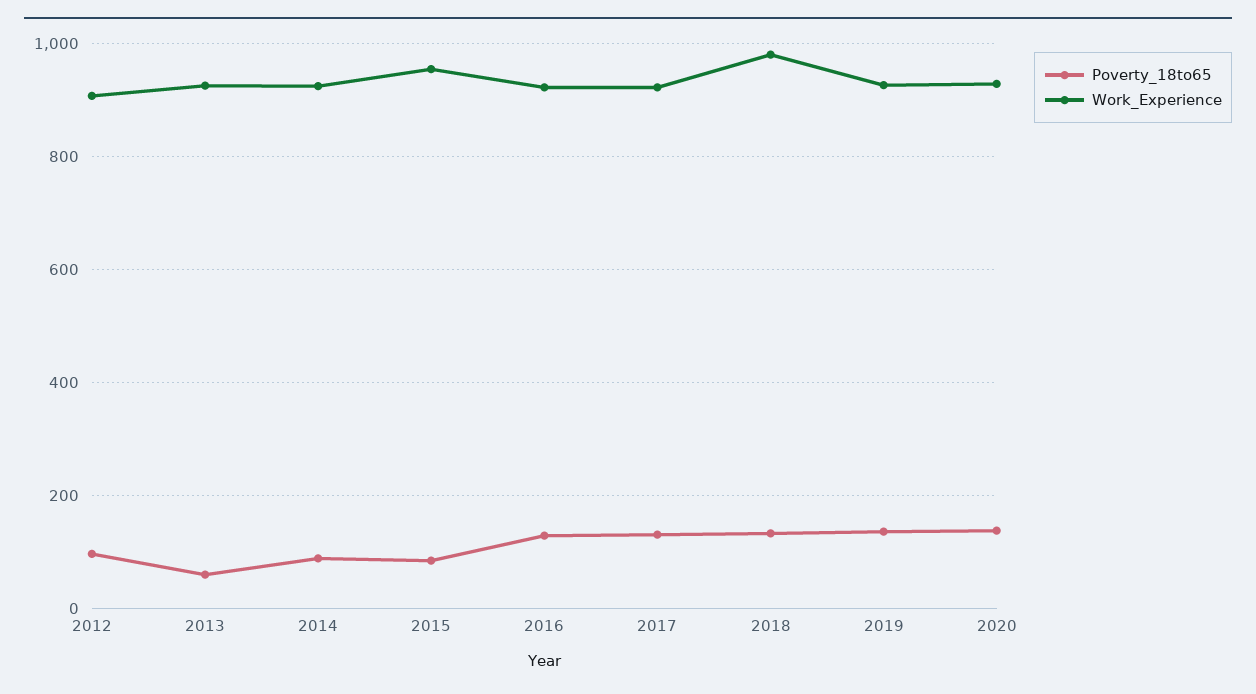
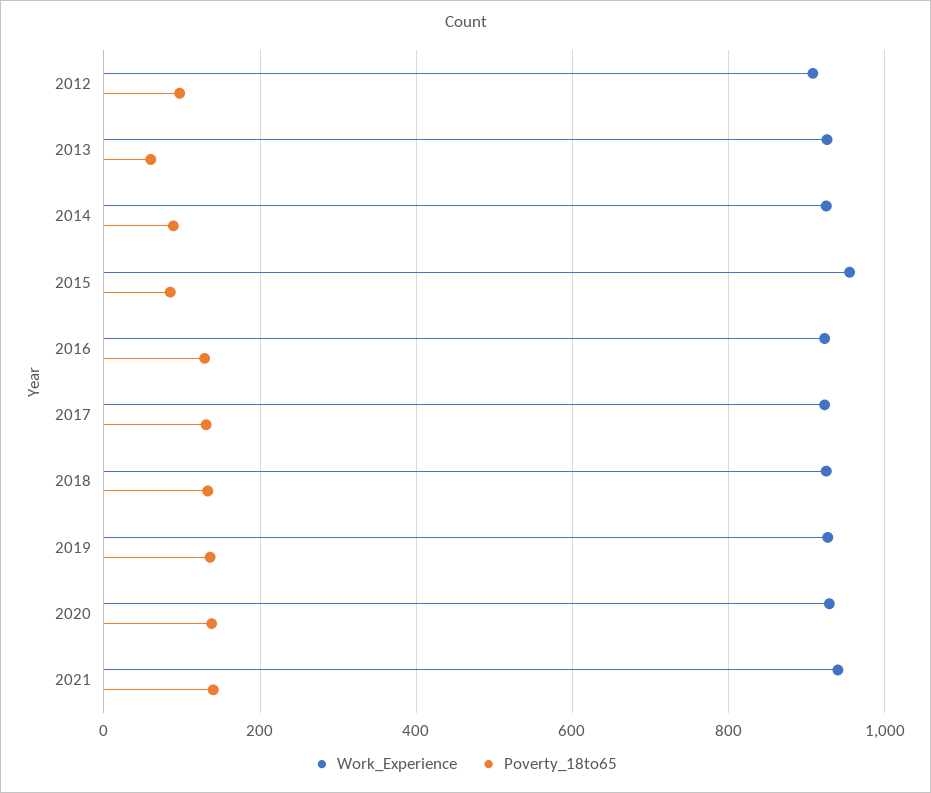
Work_Experience, 2018: 980 -> 920
Work_Experience, 2021: none -> 940
Poverty_18to65, 2021: none -> 140

